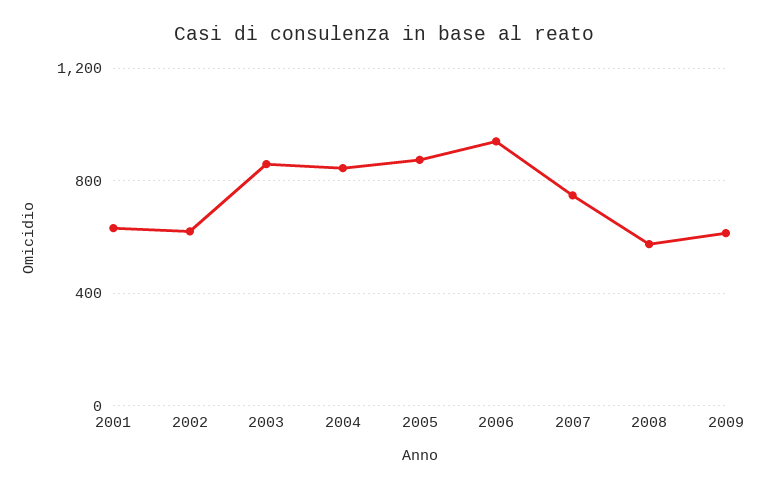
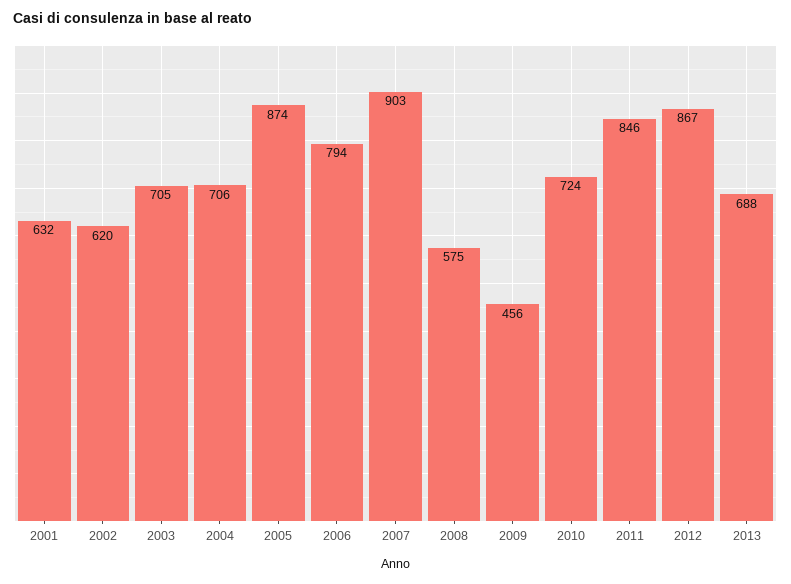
2003: 850 -> 705
2004: 850 -> 706
2006: 950 -> 794
2007: 750 -> 903
2009: 600 -> 456
2010: none -> 724
2011: none -> 846
2012: none -> 867
2013: none -> 688

